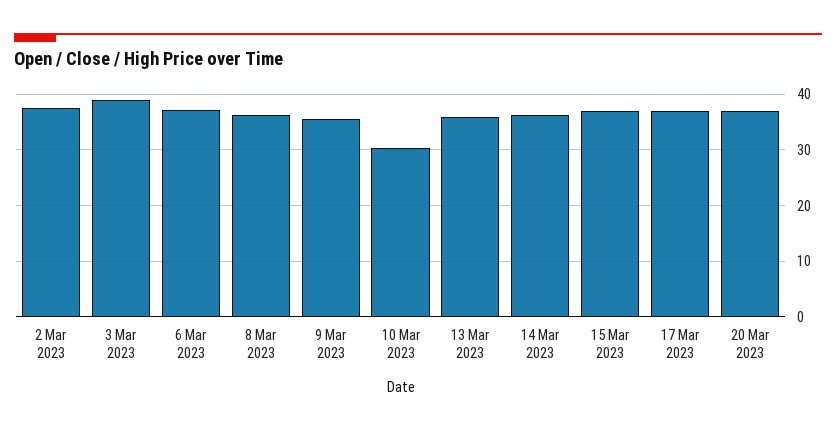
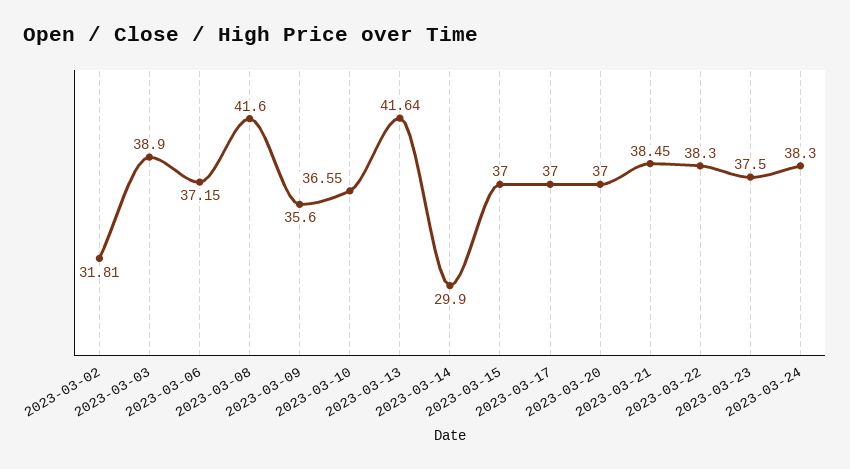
2 Mar 2023: 38 -> 31.81
8 Mar 2023: 36 -> 41.6
10 Mar 2023: 30 -> 36.55
13 Mar 2023: 36 -> 41.64
14 Mar 2023: 36 -> 29.9
2023-03-21: none -> 38.45
2023-03-22: none -> 38.3
2023-03-23: none -> 37.5
2023-03-24: none -> 38.3

